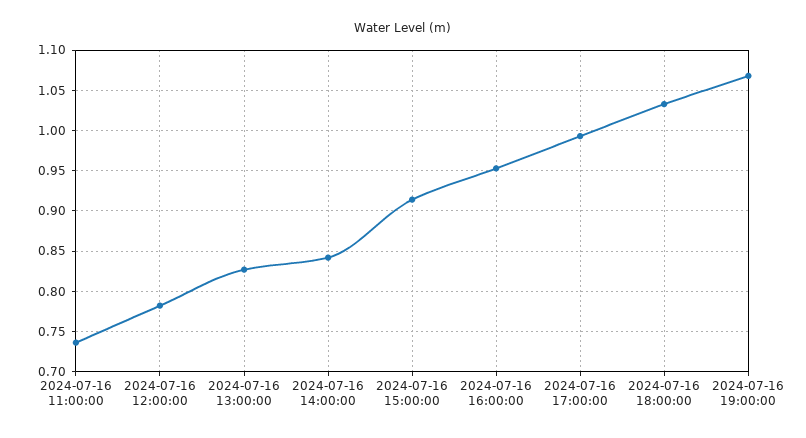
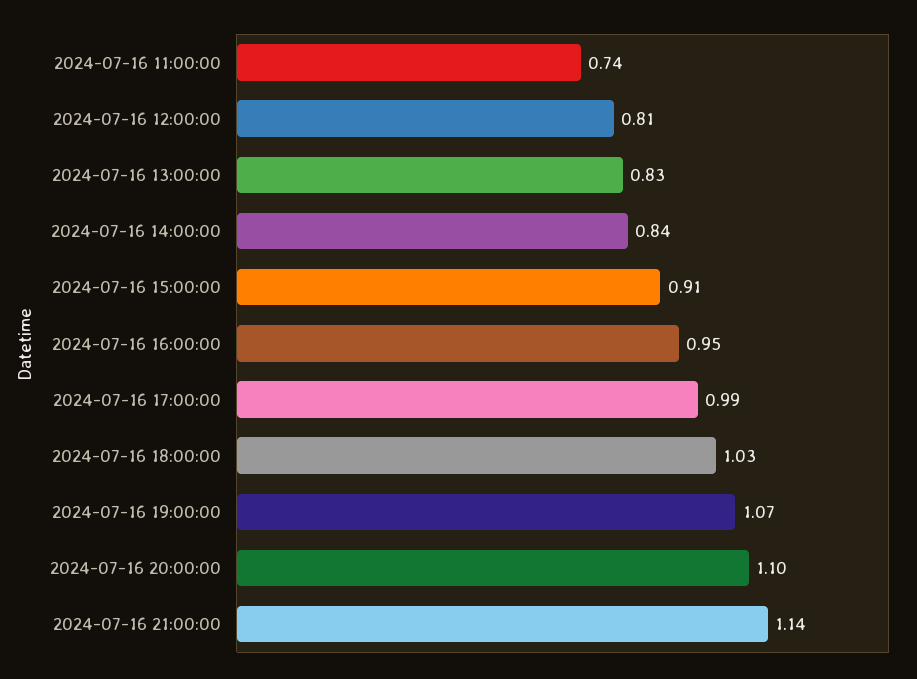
2024-07-16 12:00:00: 0.78 -> 0.81
2024-07-16 20:00:00: none -> 1.1
2024-07-16 21:00:00: none -> 1.14

